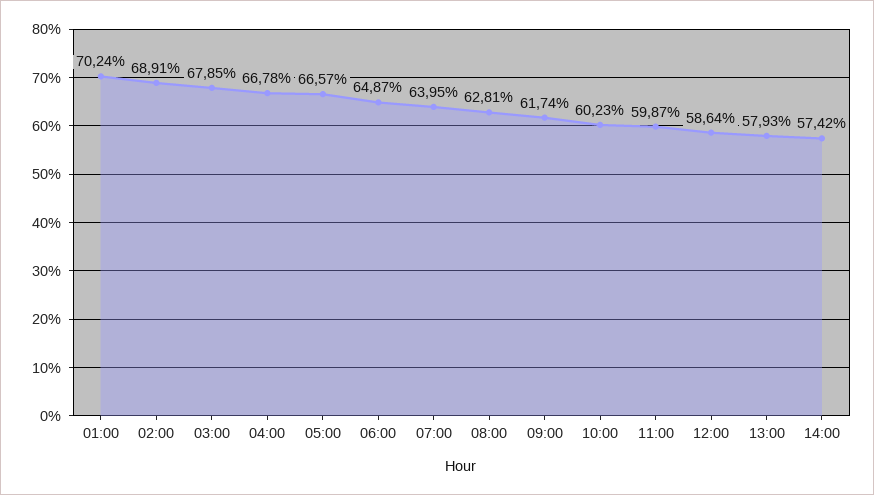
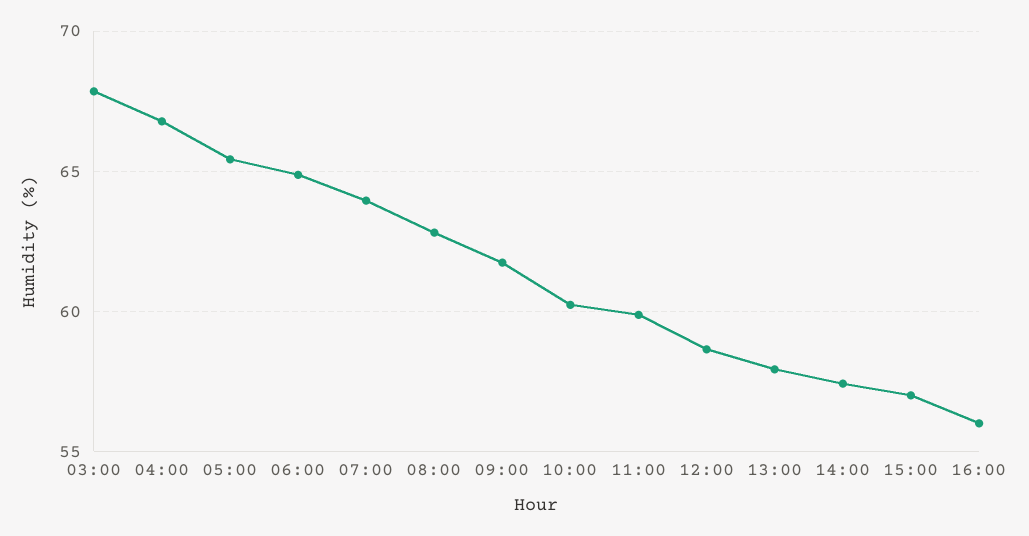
01:00: 70.24 -> none
02:00: 68.91 -> none
05:00: 66.57 -> 65.5
15:00: none -> 57
16:00: none -> 56

